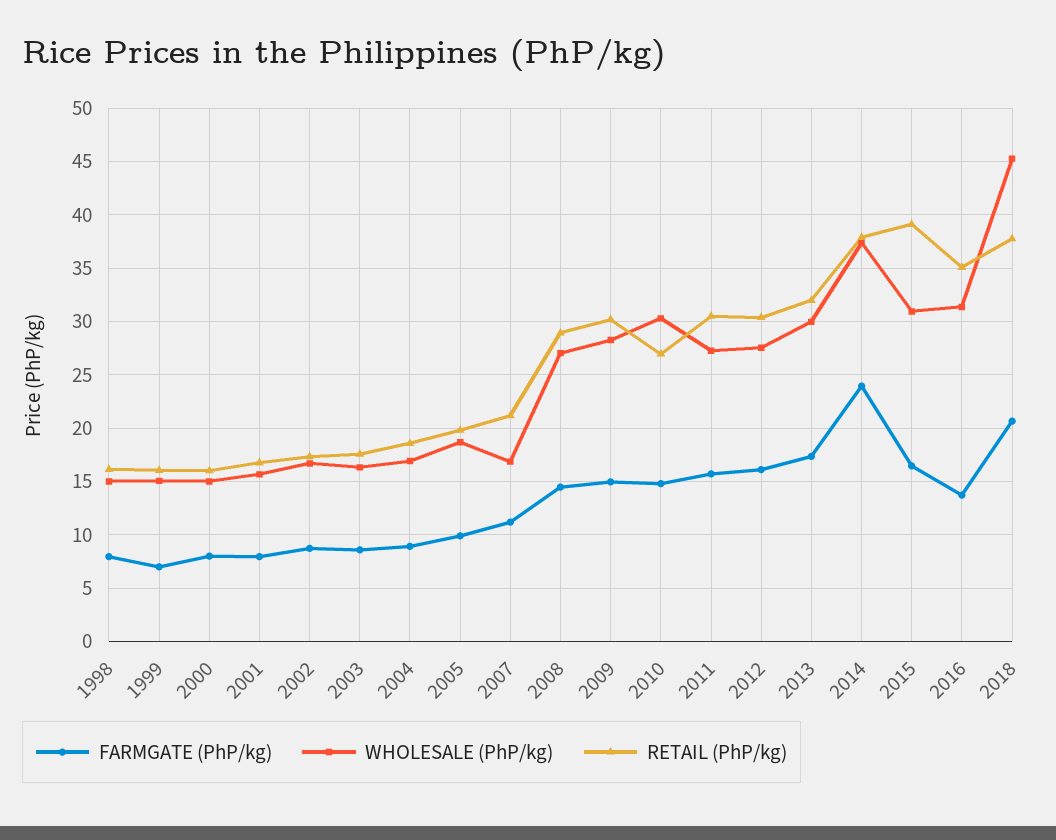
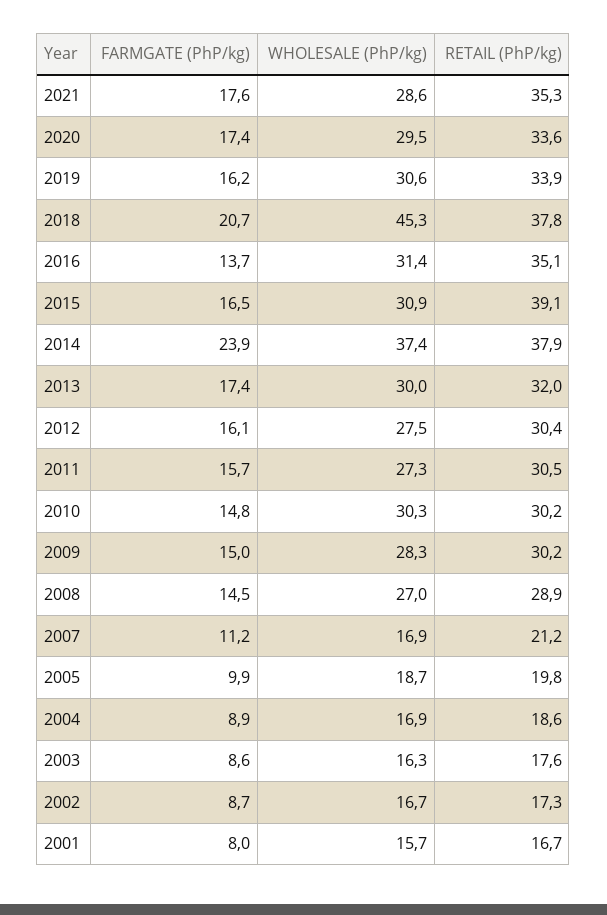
FARMGATE (PhP/kg), 1998: 8 -> none
WHOLESALE (PhP/kg), 1998: 15 -> none
RETAIL (PhP/kg), 1998: 16 -> none
FARMGATE (PhP/kg), 1999: 7 -> none
WHOLESALE (PhP/kg), 1999: 15 -> none
RETAIL (PhP/kg), 1999: 16 -> none
FARMGATE (PhP/kg), 2000: 8 -> none
WHOLESALE (PhP/kg), 2000: 15 -> none
RETAIL (PhP/kg), 2000: 16 -> none
RETAIL (PhP/kg), 2010: 27 -> 30.2
FARMGATE (PhP/kg), 2021: none -> 17.6
WHOLESALE (PhP/kg), 2021: none -> 28.6
RETAIL (PhP/kg), 2021: none -> 35.3
FARMGATE (PhP/kg), 2020: none -> 17.4
WHOLESALE (PhP/kg), 2020: none -> 29.5
RETAIL (PhP/kg), 2020: none -> 33.6
FARMGATE (PhP/kg), 2019: none -> 16.2
WHOLESALE (PhP/kg), 2019: none -> 30.6
RETAIL (PhP/kg), 2019: none -> 33.9

